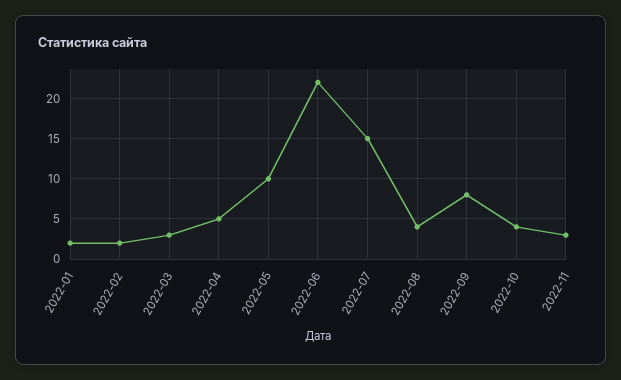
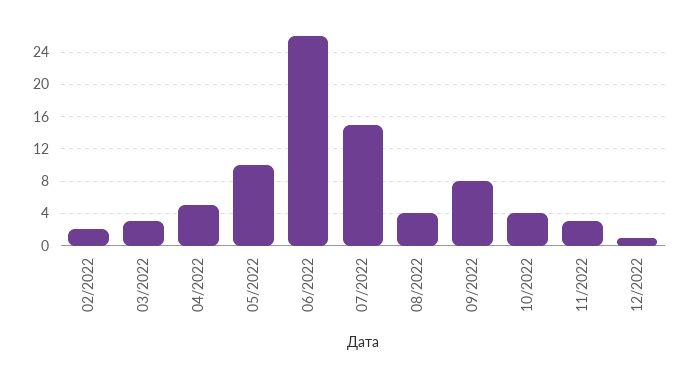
2022-01: 2 -> none
2022-06: 22 -> 26
12/2022: none -> 1

